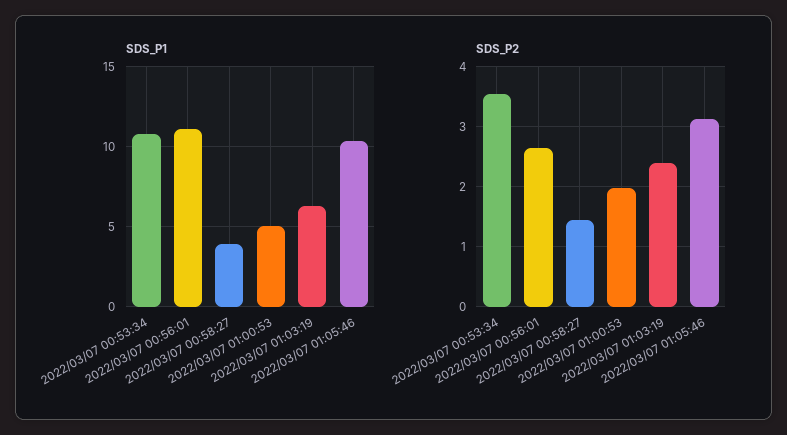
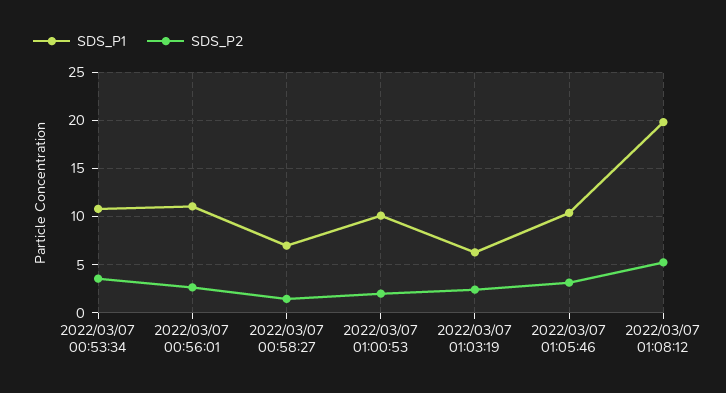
SDS_P1, 2022/03/07 00:58:27: 4 -> 7
SDS_P1, 2022/03/07 01:00:53: 5 -> 10
SDS_P1, 2022/03/07 01:08:12: none -> 20
SDS_P2, 2022/03/07 01:08:12: none -> 5

